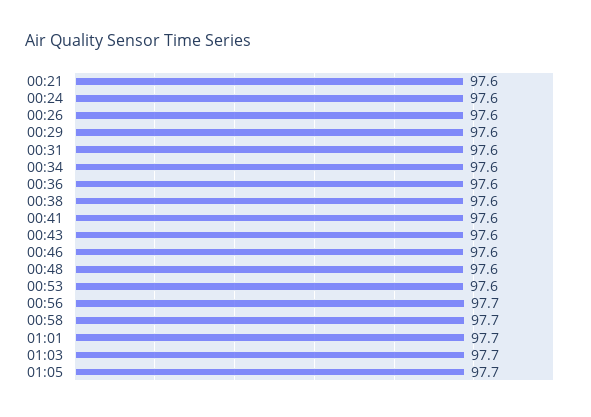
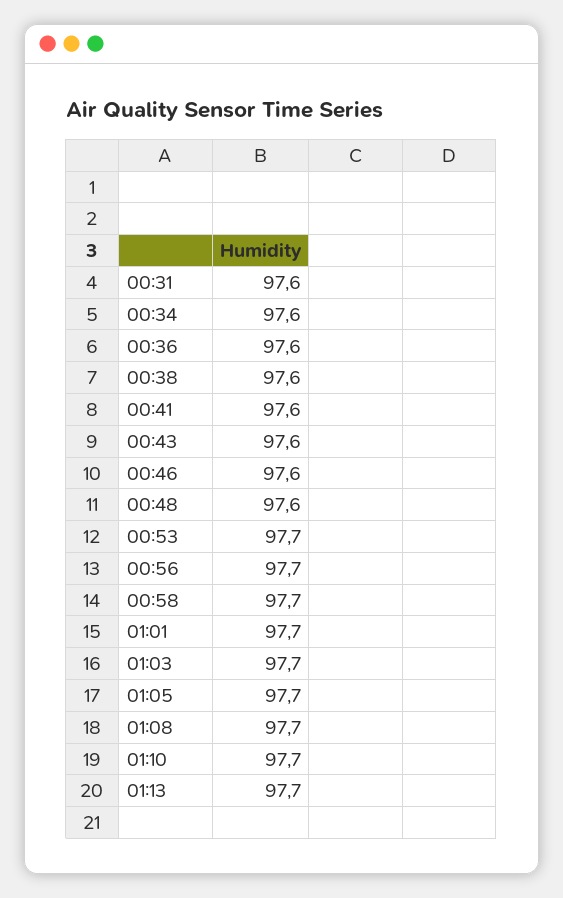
00:21: 97.6 -> none
00:24: 97.6 -> none
00:26: 97.6 -> none
00:29: 97.6 -> none
00:53: 97.6 -> 97.7
01:08: none -> 97.7
01:10: none -> 97.7
01:13: none -> 97.7

